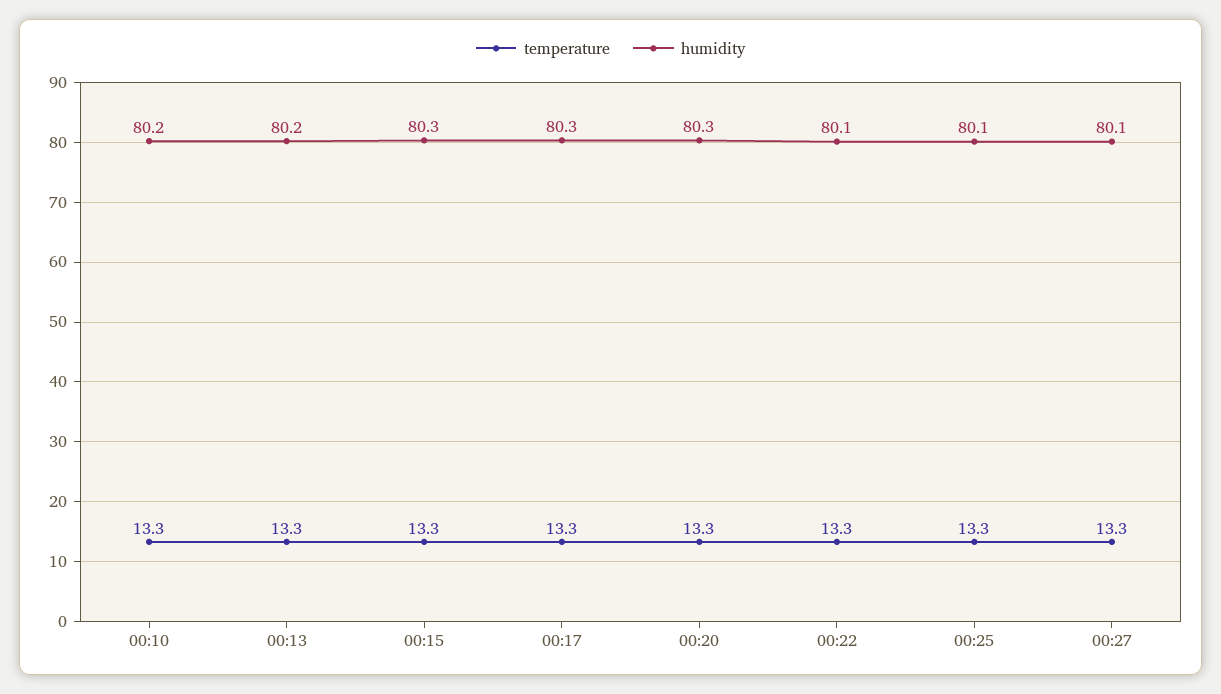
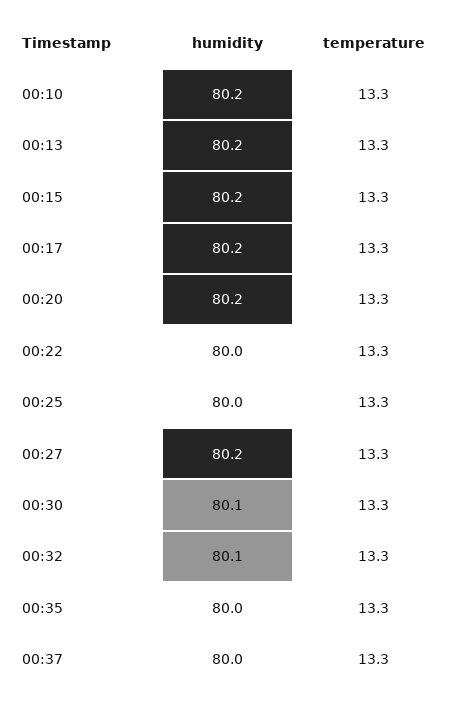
humidity, 00:15: 80.3 -> 80.2
humidity, 00:17: 80.3 -> 80.2
humidity, 00:20: 80.3 -> 80.2
humidity, 00:22: 80.1 -> 80
humidity, 00:25: 80.1 -> 80
humidity, 00:27: 80.1 -> 80.2
humidity, 00:30: none -> 80.1
temperature, 00:30: none -> 13.3
humidity, 00:32: none -> 80.1
temperature, 00:32: none -> 13.3
humidity, 00:35: none -> 80
temperature, 00:35: none -> 13.3
humidity, 00:37: none -> 80
temperature, 00:37: none -> 13.3

